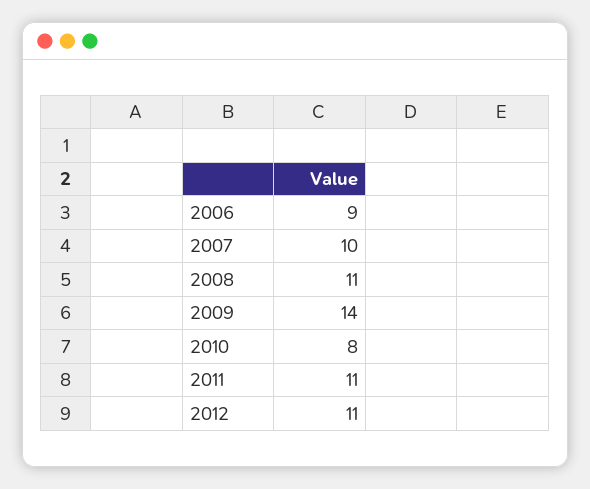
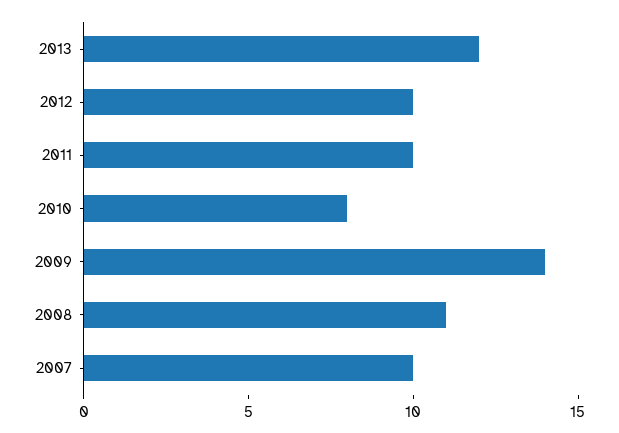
2006: 9 -> none
2011: 11 -> 10
2012: 11 -> 10
2013: none -> 12

